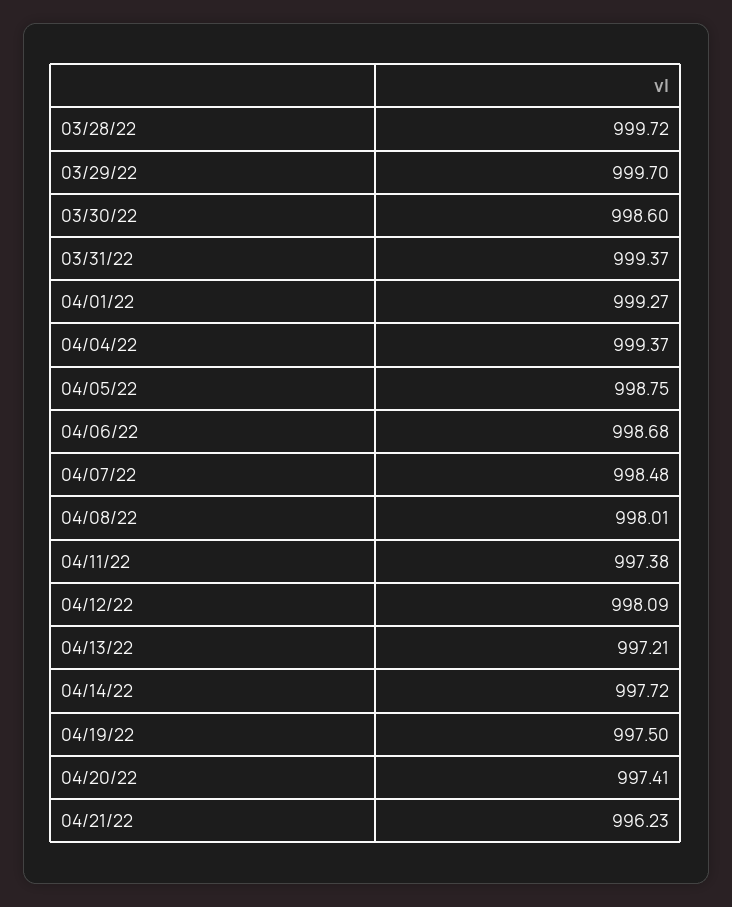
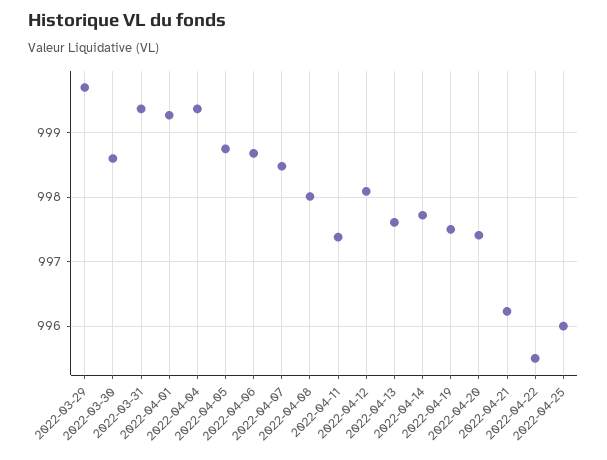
03/28/22: 999.72 -> none
04/13/22: 997.21 -> 997.6
2022-04-22: none -> 995.5
2022-04-25: none -> 996

